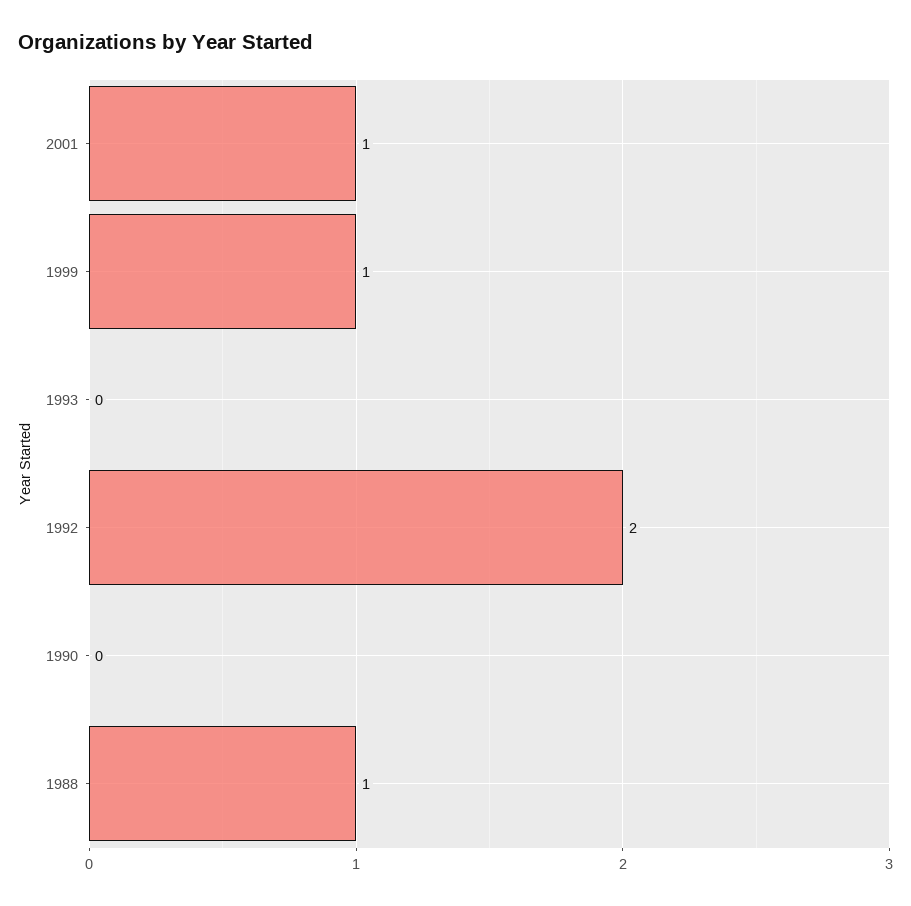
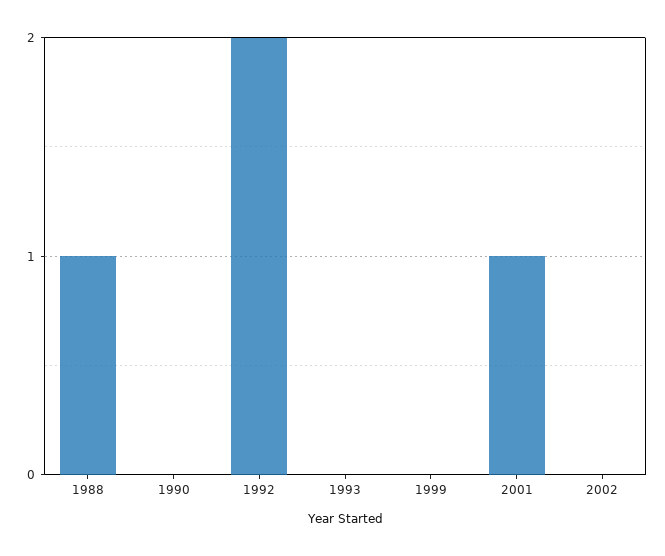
1999: 1 -> 0
2002: none -> 0

